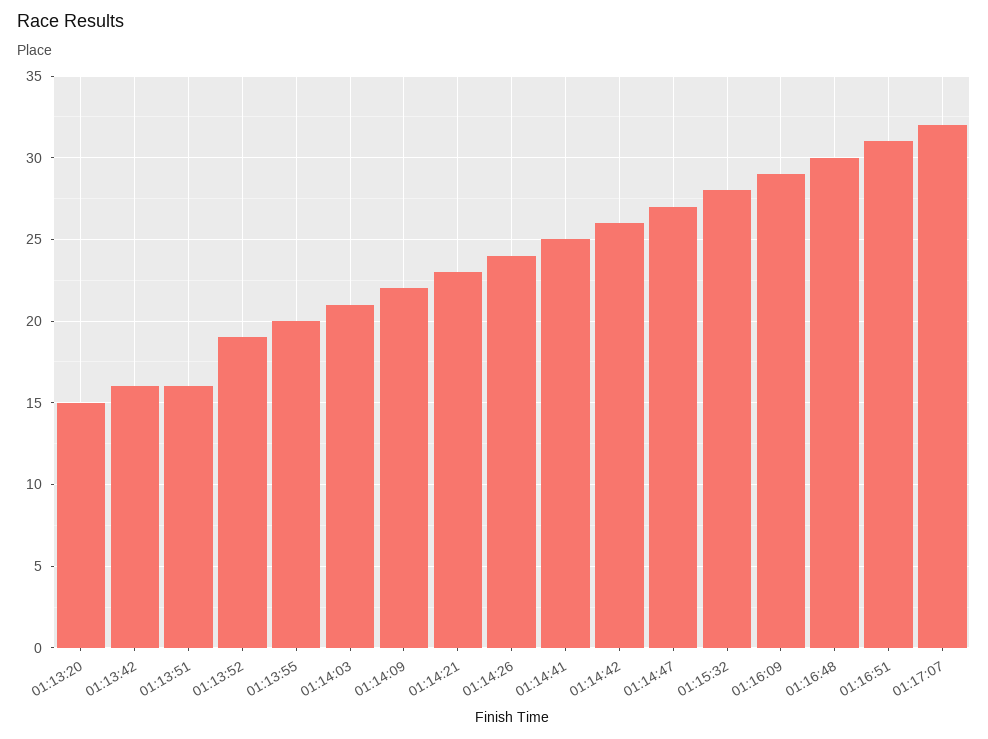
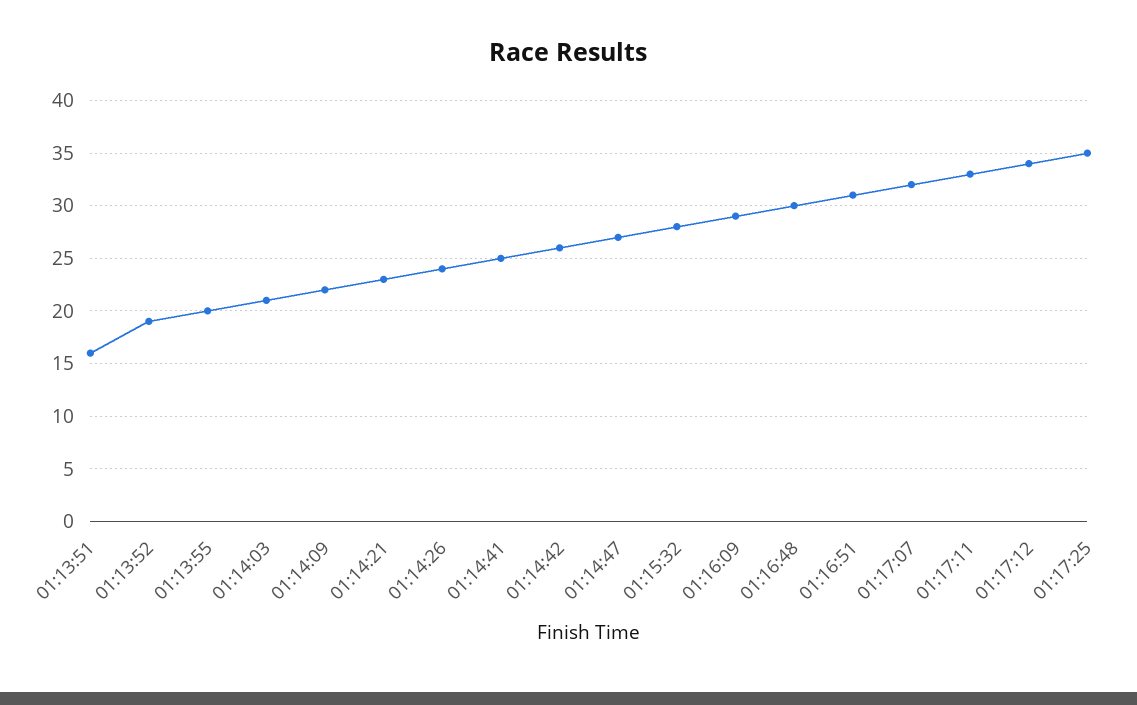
01:13:20: 15 -> none
01:13:42: 16 -> none
01:17:11: none -> 33
01:17:12: none -> 34
01:17:25: none -> 35

